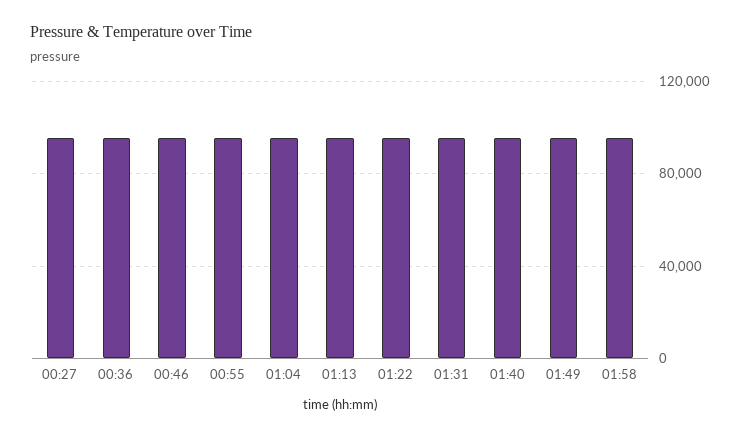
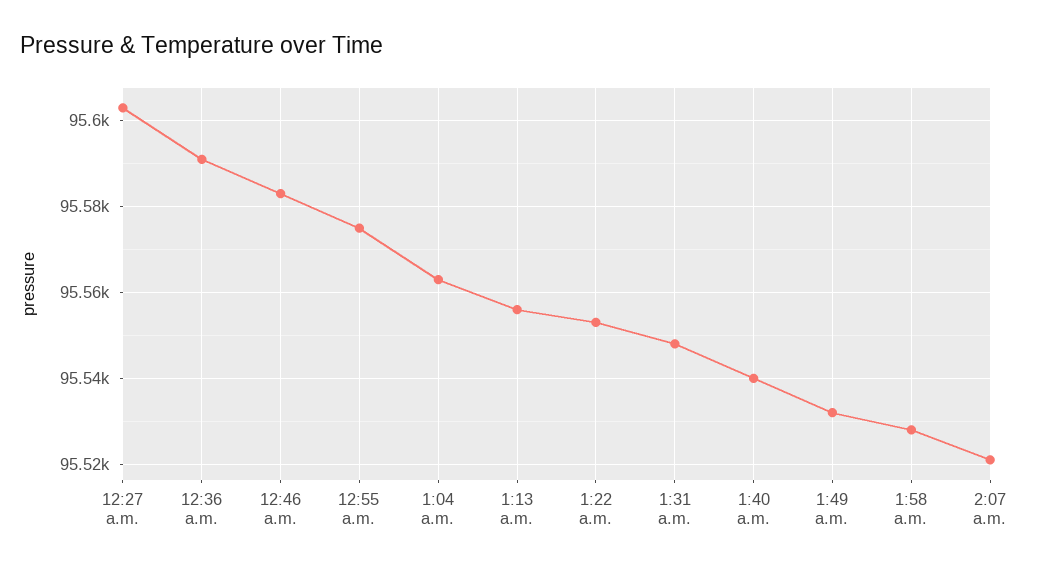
2:07 a.m.: none -> 95520

